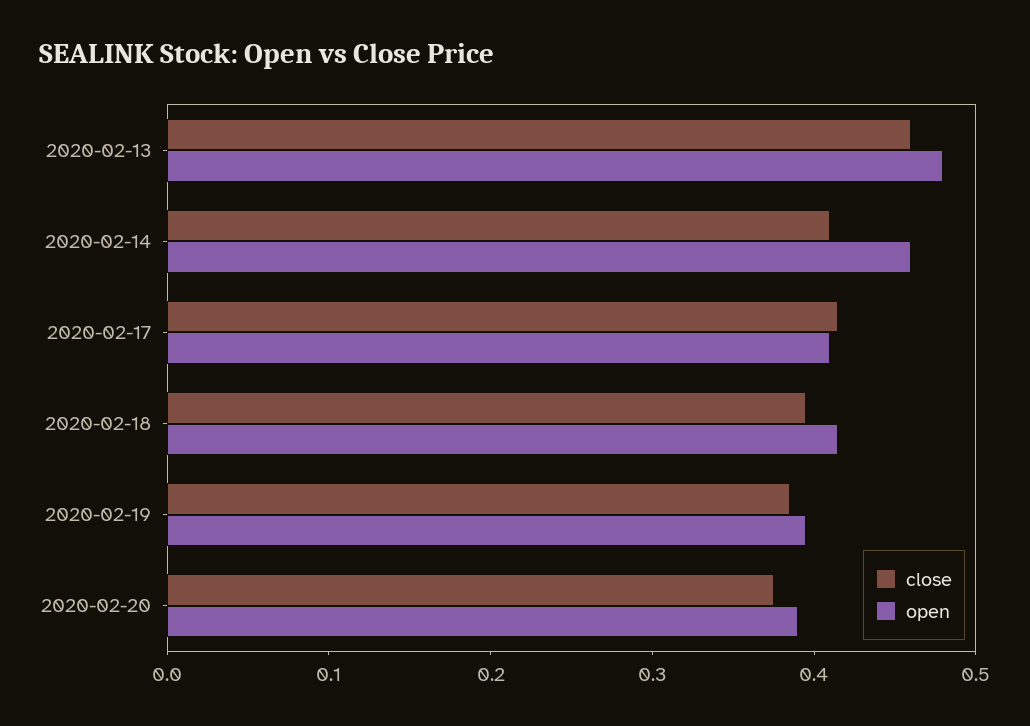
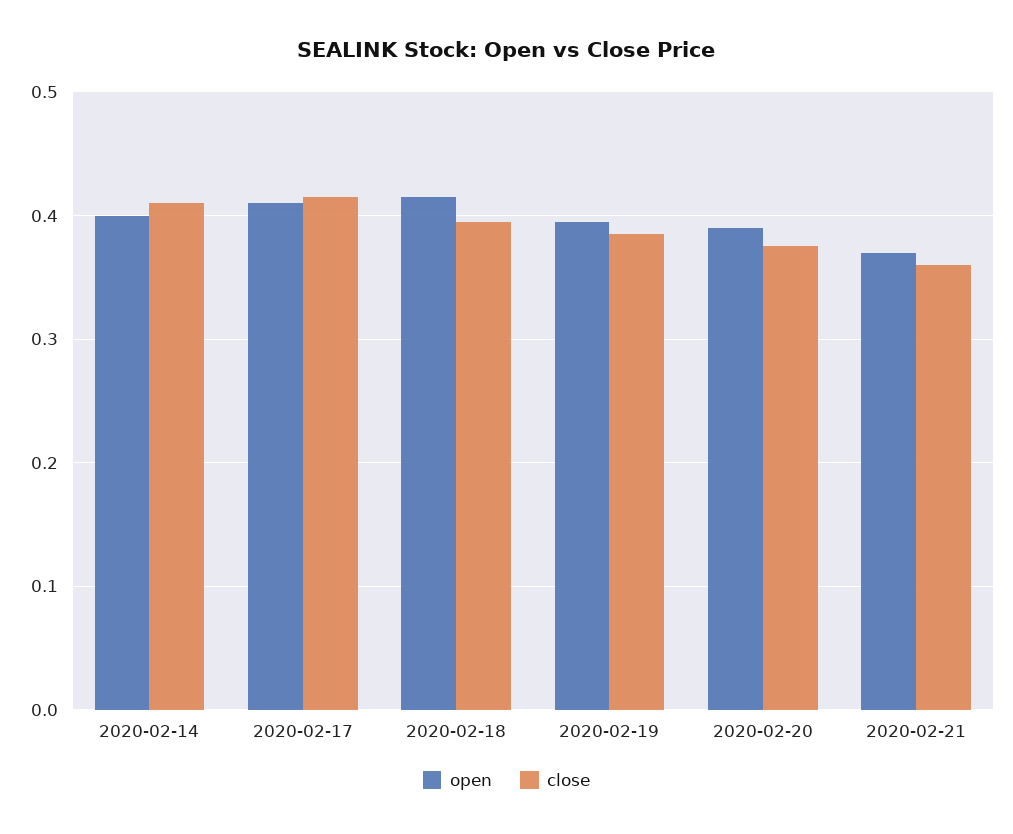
close, 2020-02-13: 0.46 -> none
open, 2020-02-13: 0.48 -> none
open, 2020-02-14: 0.46 -> 0.4
open, 2020-02-21: none -> 0.37
close, 2020-02-21: none -> 0.36

